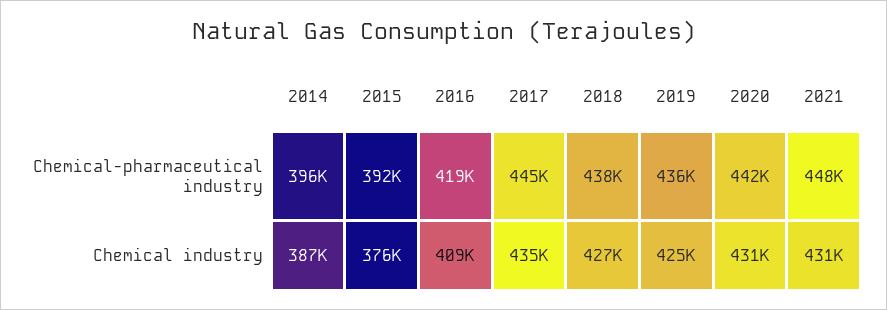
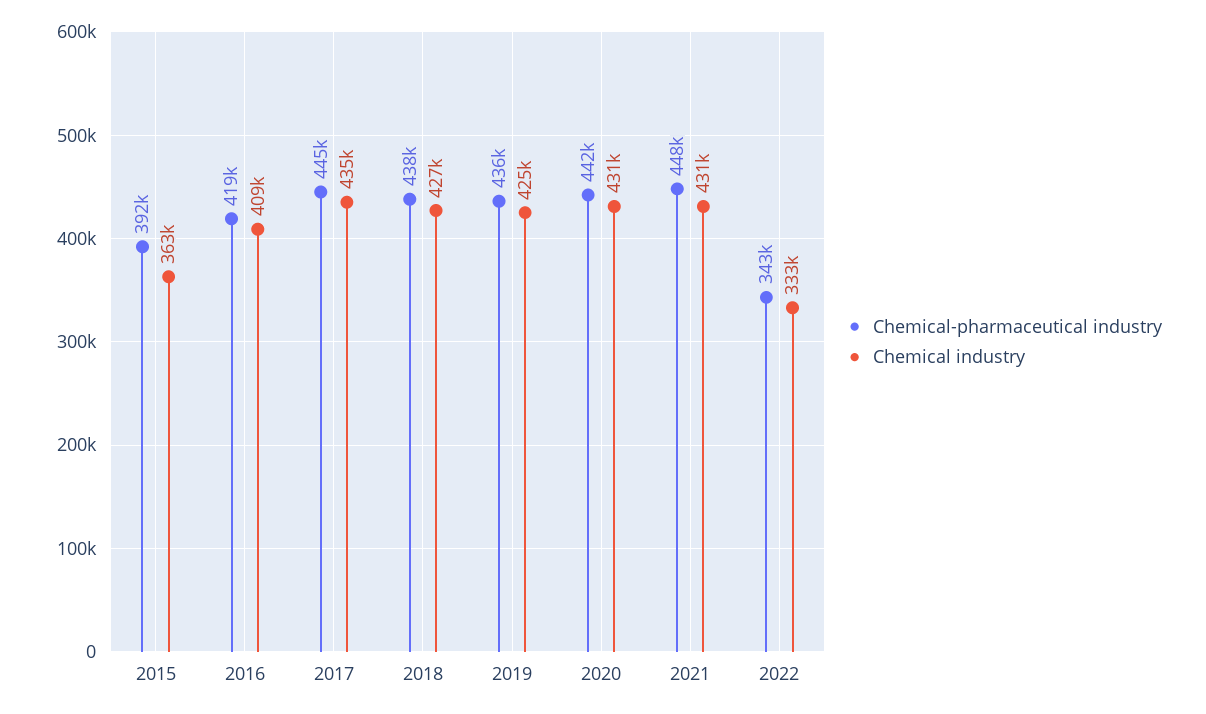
Chemical-pharmaceutical industry, 2014: 396000 -> none
Chemical industry, 2014: 387000 -> none
Chemical industry, 2015: 376000 -> 363000
Chemical-pharmaceutical industry, 2022: none -> 343000
Chemical industry, 2022: none -> 333000

